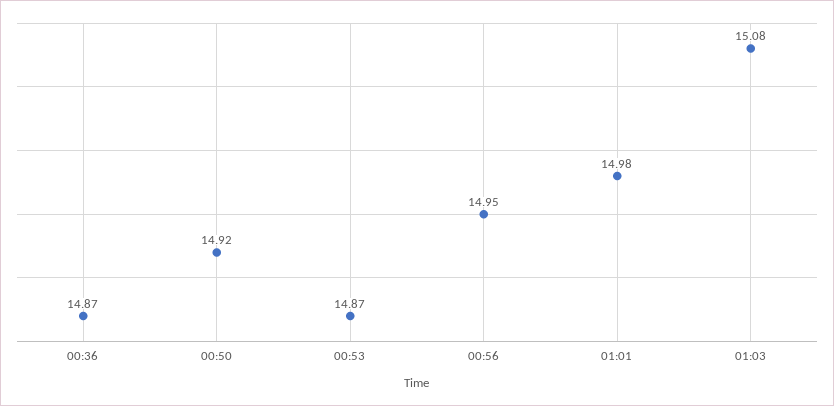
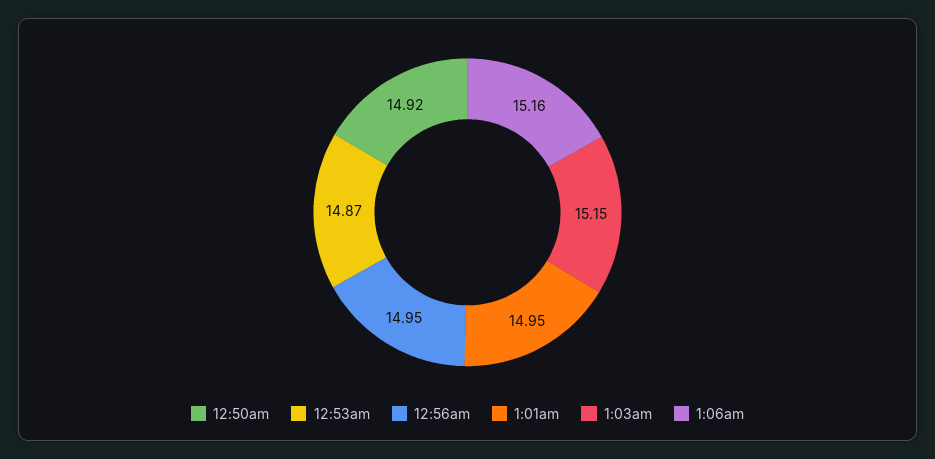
00:36: 14.87 -> none
01:01: 14.98 -> 14.95
01:03: 15.08 -> 15.15
1:06am: none -> 15.16

